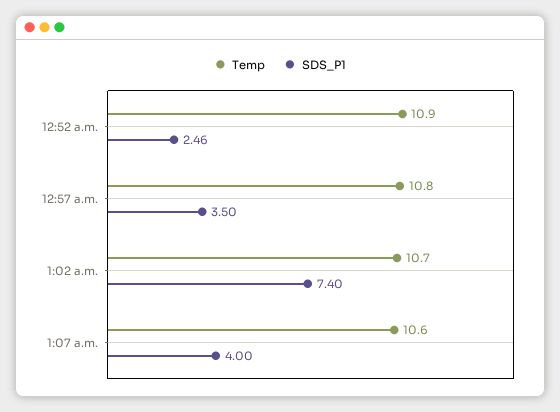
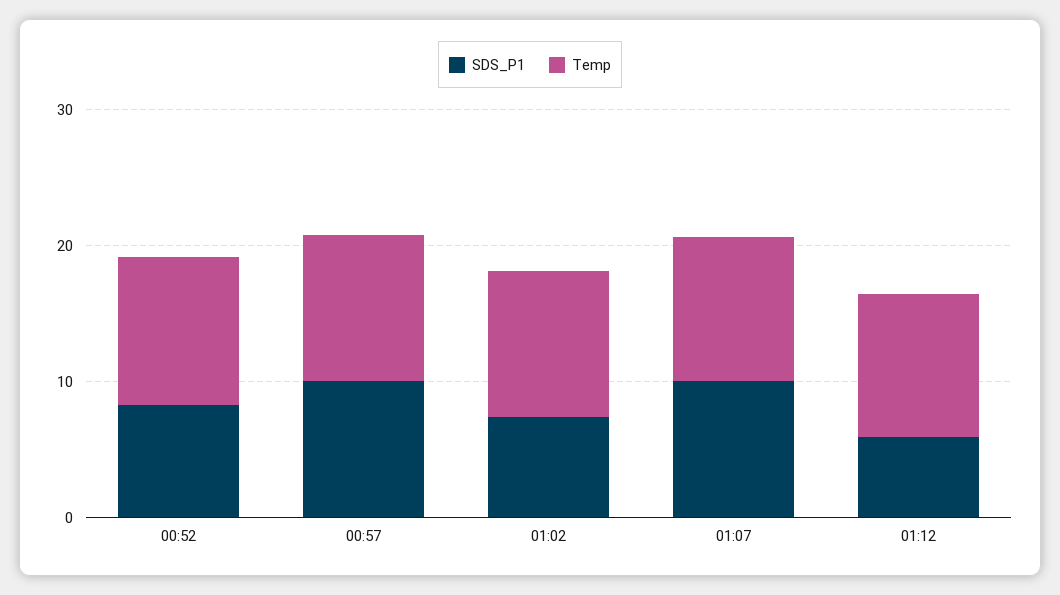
SDS_P1, 12:52 a.m.: 2.46 -> 8
SDS_P1, 12:57 a.m.: 3.5 -> 10
SDS_P1, 1:07 a.m.: 4 -> 10
SDS_P1, 01:12: none -> 6
Temp, 01:12: none -> 10

